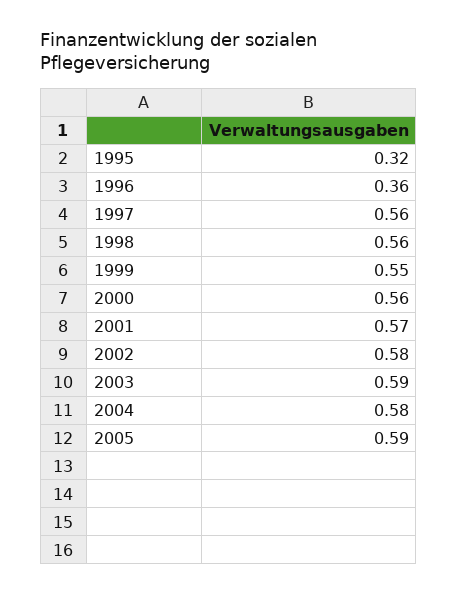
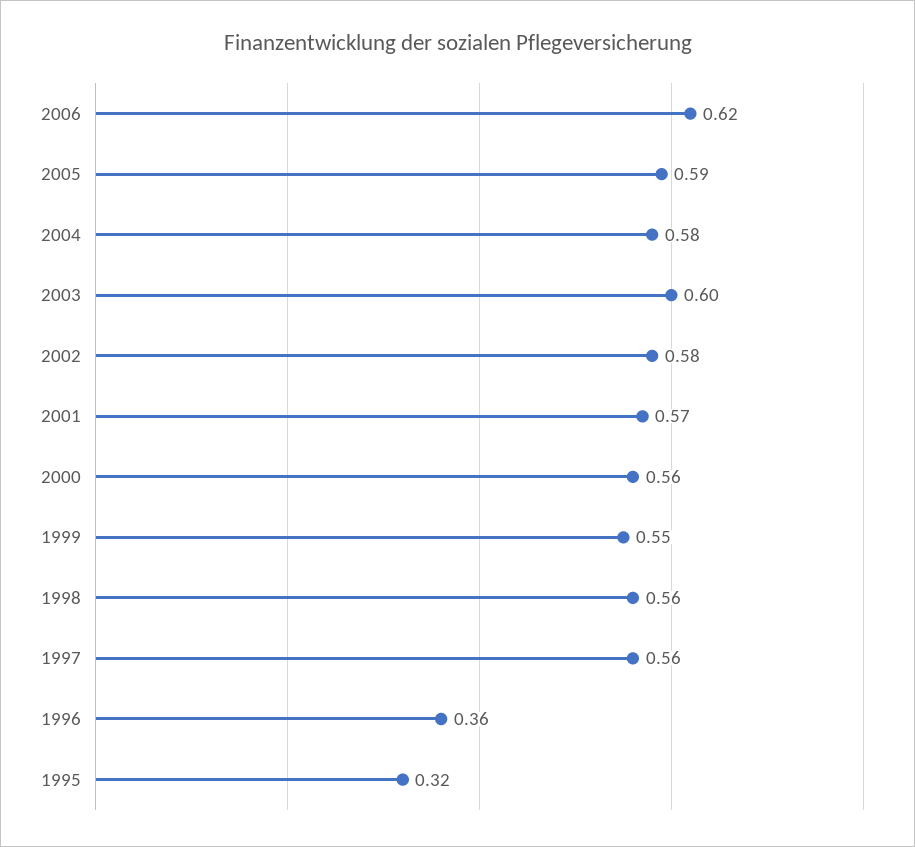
2003: 0.59 -> 0.6
2006: none -> 0.62

